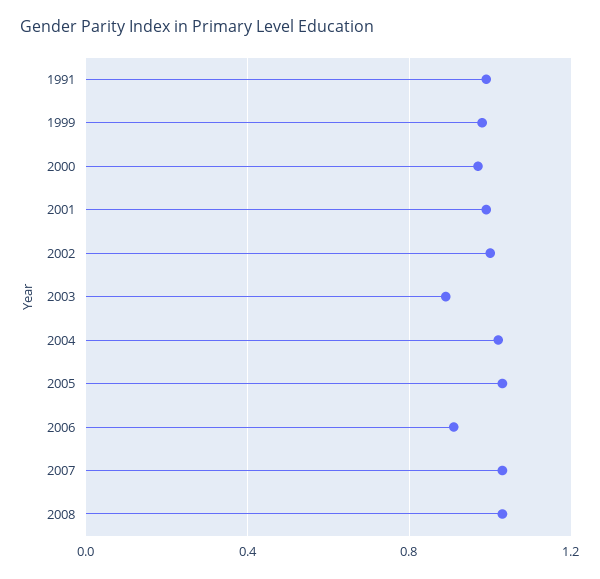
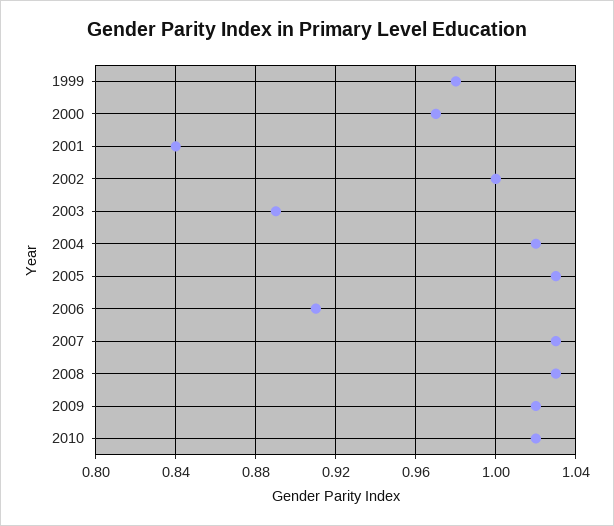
1991: 1 -> none
2001: 1 -> 0.84
2009: none -> 1.02
2010: none -> 1.02

